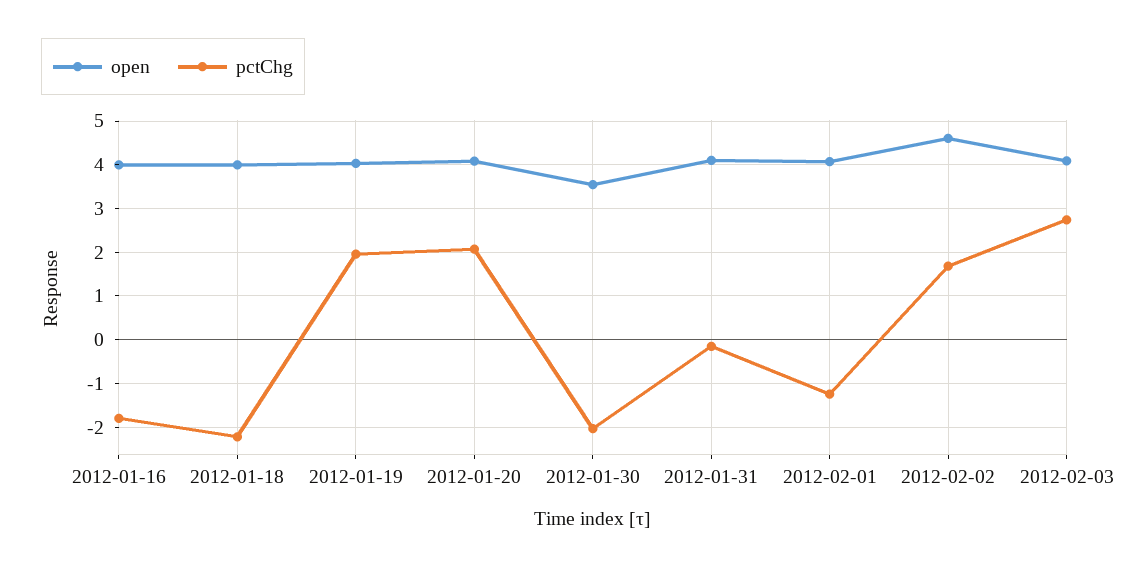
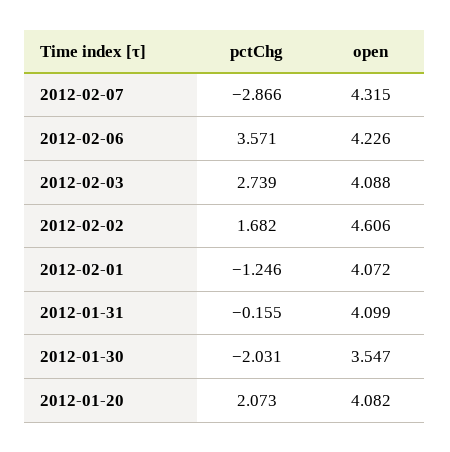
open, 2012-01-16: 4 -> none
pctChg, 2012-01-16: -1.8 -> none
open, 2012-01-18: 4 -> none
pctChg, 2012-01-18: -2.2 -> none
open, 2012-01-19: 4 -> none
pctChg, 2012-01-19: 2 -> none
pctChg, 2012-02-07: none -> -2.866
open, 2012-02-07: none -> 4.315
pctChg, 2012-02-06: none -> 3.571
open, 2012-02-06: none -> 4.226

